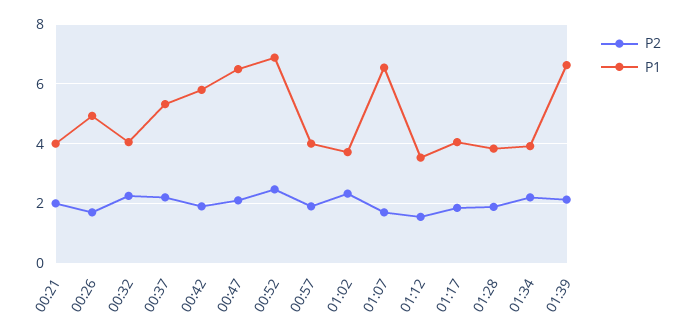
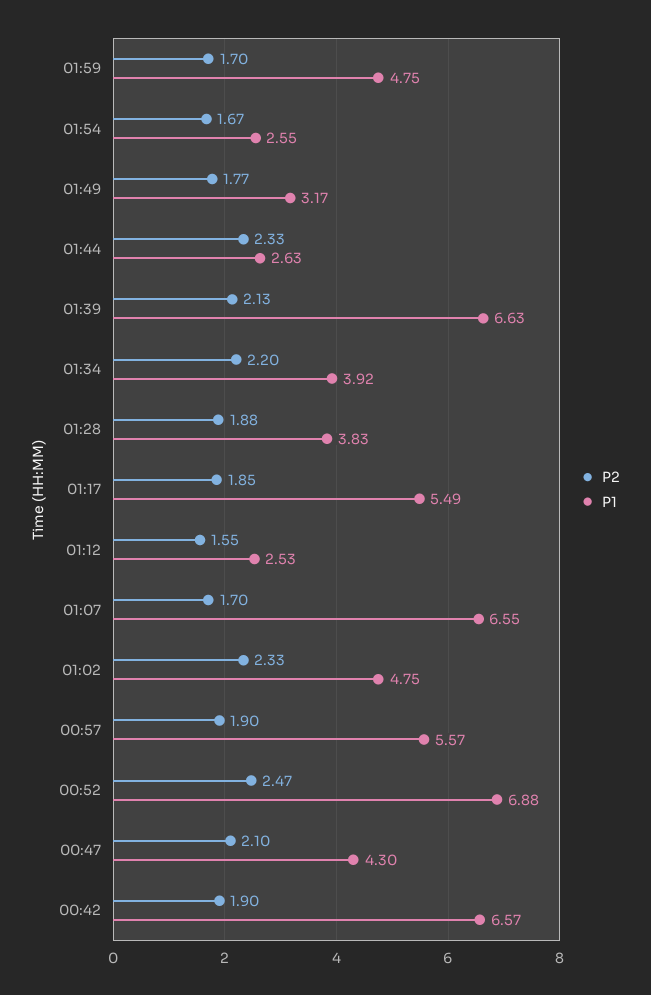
P2, 00:21: 2 -> none
P1, 00:21: 4 -> none
P2, 00:26: 1.75 -> none
P1, 00:26: 5 -> none
P2, 00:32: 2.25 -> none
P1, 00:32: 4 -> none
P2, 00:37: 2.25 -> none
P1, 00:37: 5.25 -> none
P1, 00:42: 5.75 -> 6.57
P1, 00:47: 6.5 -> 4.3
P1, 00:57: 4 -> 5.57
P1, 01:02: 3.75 -> 4.75
P1, 01:12: 3.5 -> 2.53
P1, 01:17: 4 -> 5.49
P2, 01:59: none -> 1.7
P1, 01:59: none -> 4.75
P2, 01:54: none -> 1.67
P1, 01:54: none -> 2.55
P2, 01:49: none -> 1.77
P1, 01:49: none -> 3.17
P2, 01:44: none -> 2.33
P1, 01:44: none -> 2.63

